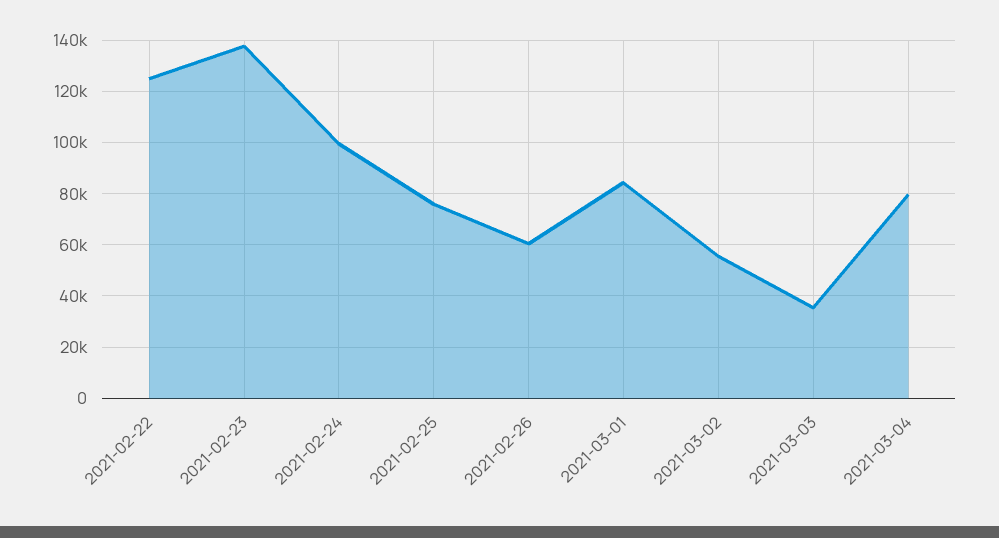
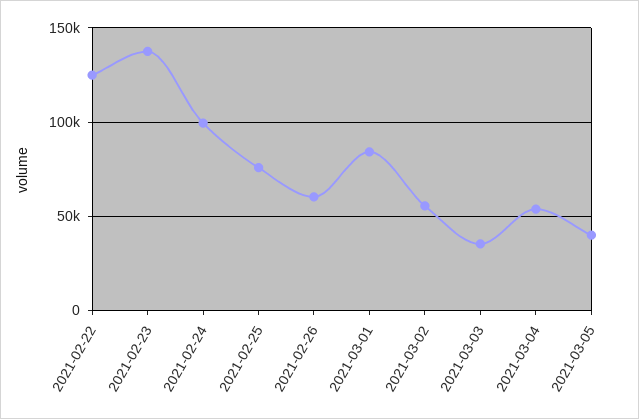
2021-03-04: 80000 -> 55000
2021-03-05: none -> 40000

